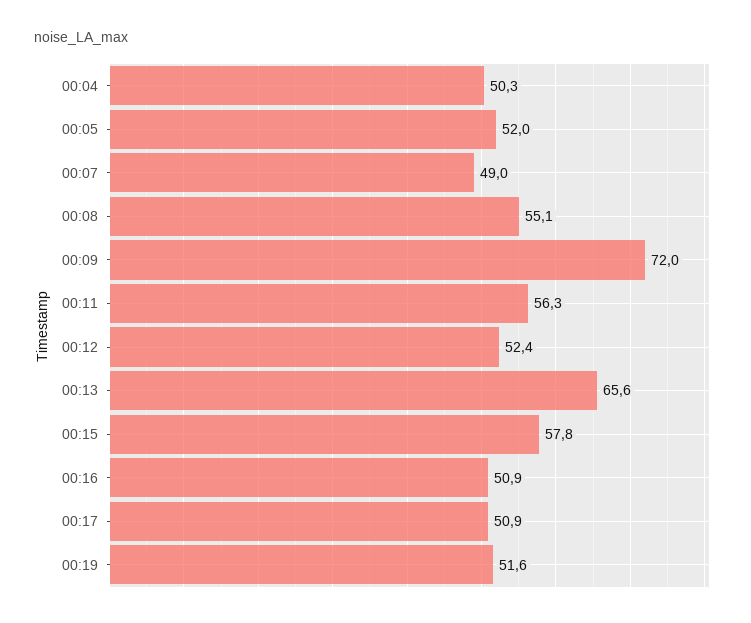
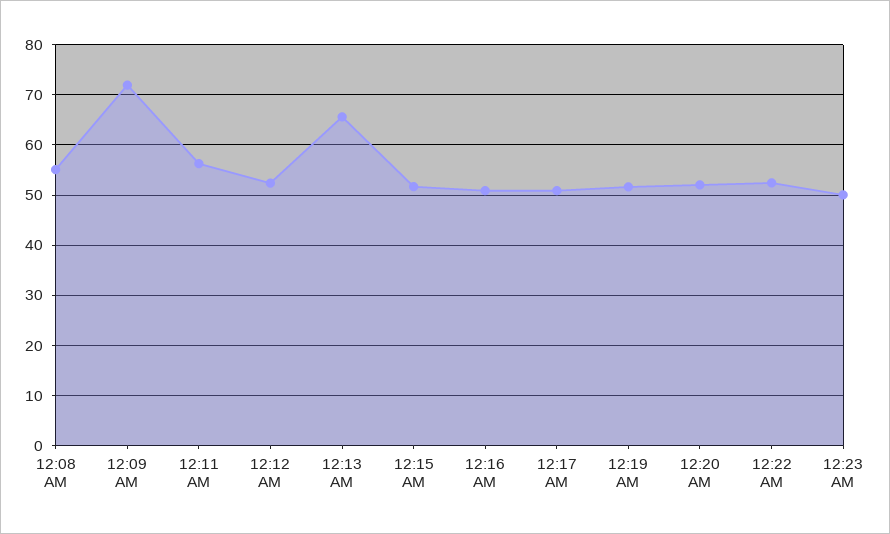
00:04: 50.3 -> none
00:05: 52 -> none
00:07: 49 -> none
00:15: 57.8 -> 52
12:20 AM: none -> 52
12:22 AM: none -> 52
12:23 AM: none -> 50

